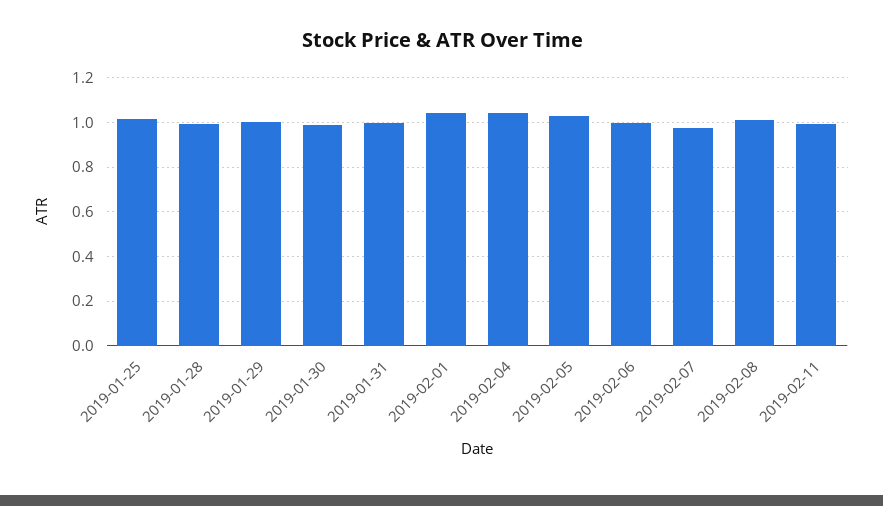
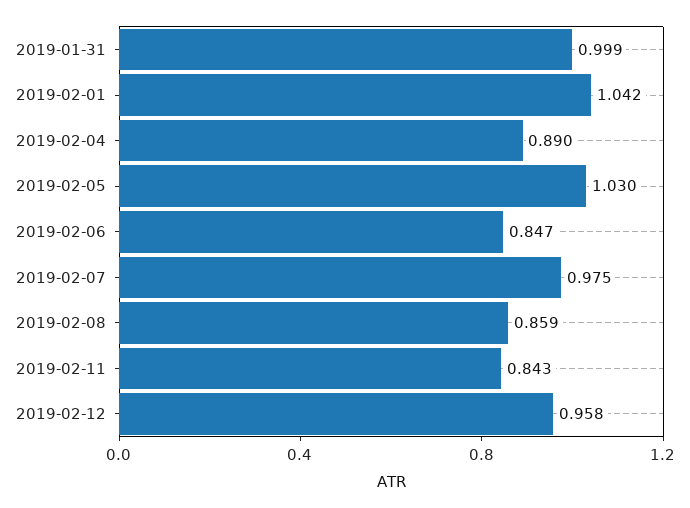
2019-01-25: 1 -> none
2019-01-28: 1 -> none
2019-01-29: 1 -> none
2019-01-30: 1 -> none
2019-02-04: 1.05 -> 0.89
2019-02-06: 1 -> 0.847
2019-02-08: 1 -> 0.859
2019-02-11: 1 -> 0.843
2019-02-12: none -> 0.958

